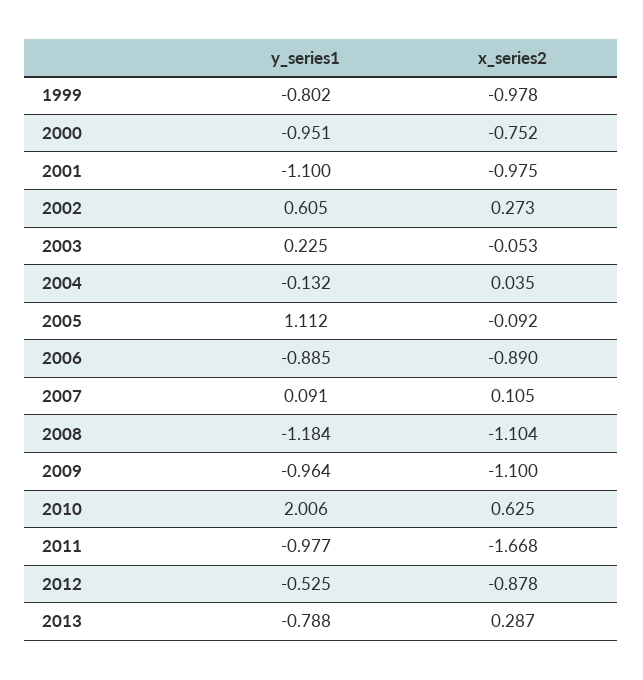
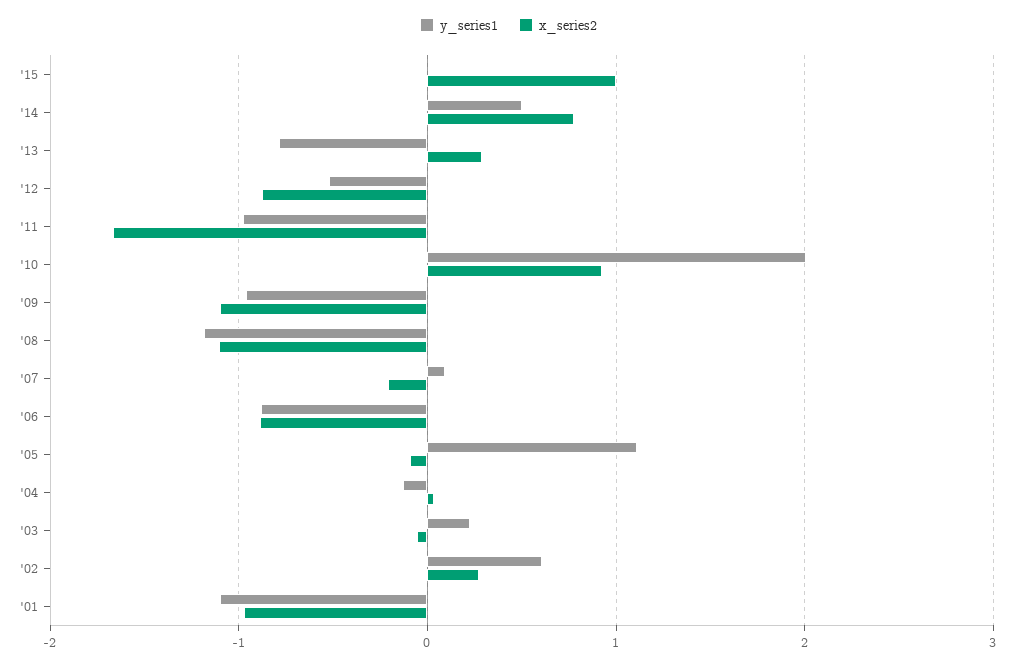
y_series1, 1999: -0.802 -> none
x_series2, 1999: -0.978 -> none
y_series1, 2000: -0.951 -> none
x_series2, 2000: -0.752 -> none
x_series2, 2007: 0.105 -> -0.2
x_series2, 2010: 0.625 -> 0.9
y_series1, '15: none -> 0
x_series2, '15: none -> 1
y_series1, '14: none -> 0.5
x_series2, '14: none -> 0.8

